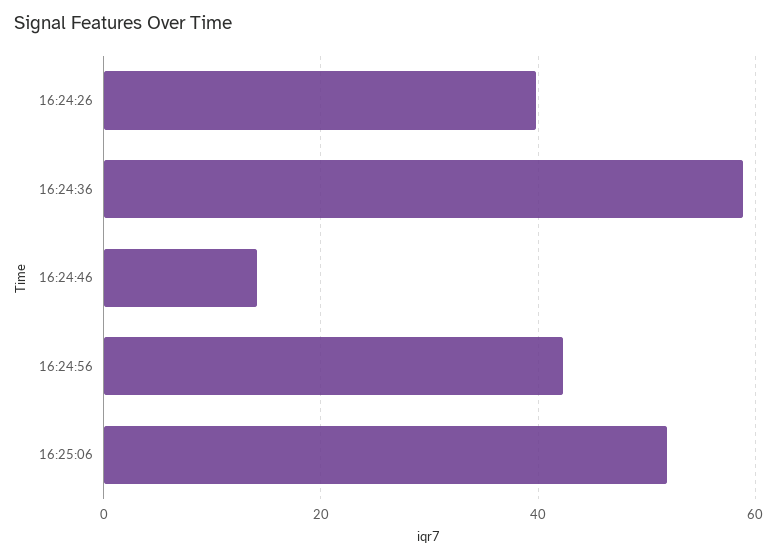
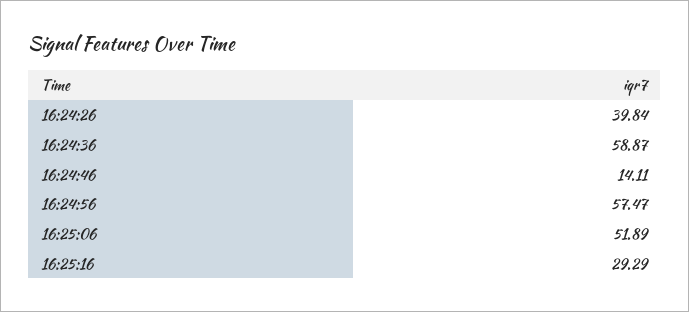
16:24:56: 42 -> 57.47
16:25:16: none -> 29.29

